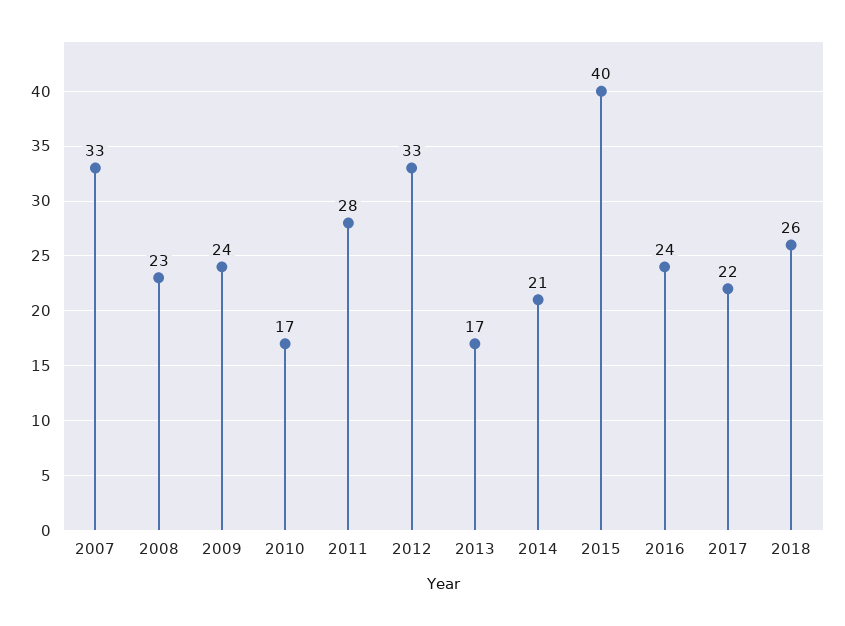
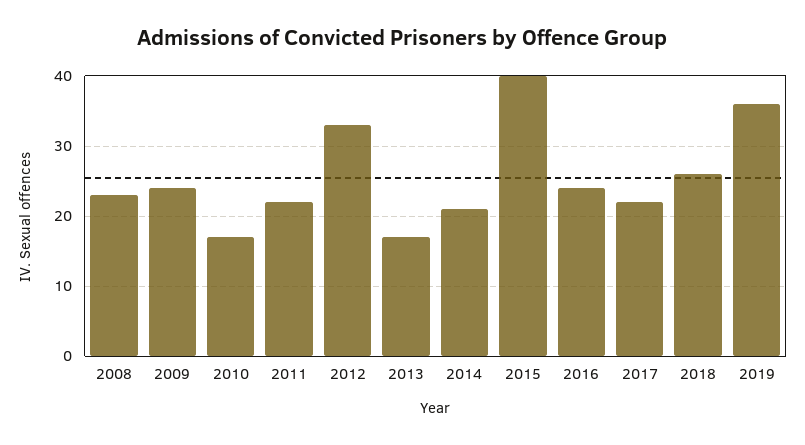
2007: 33 -> none
2011: 28 -> 22
2019: none -> 36

